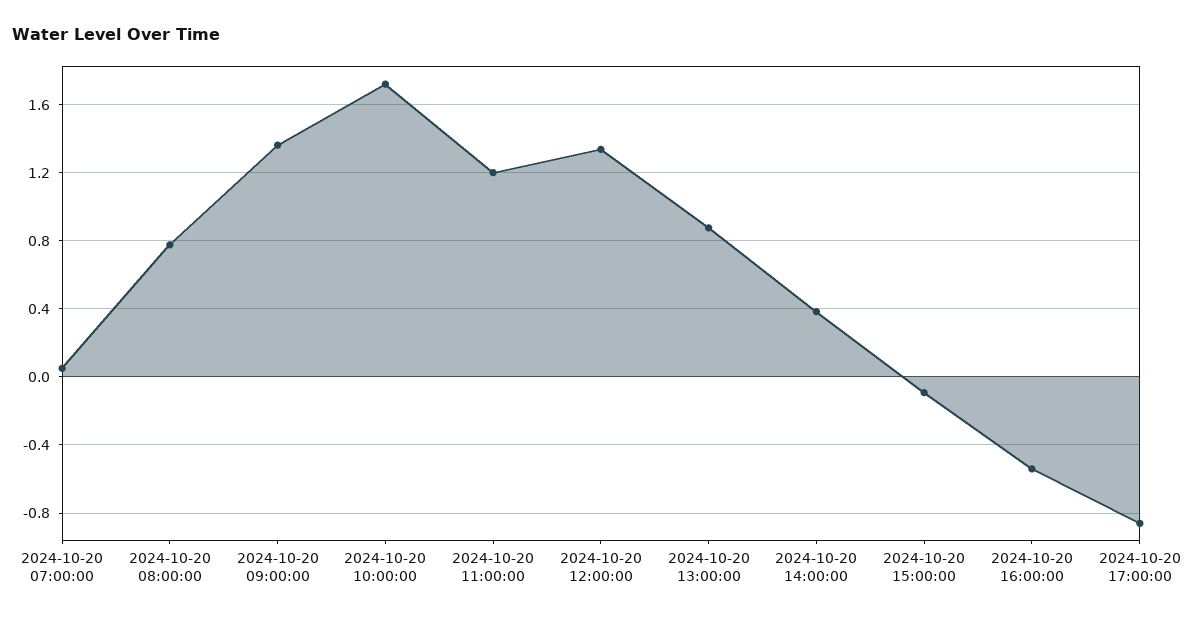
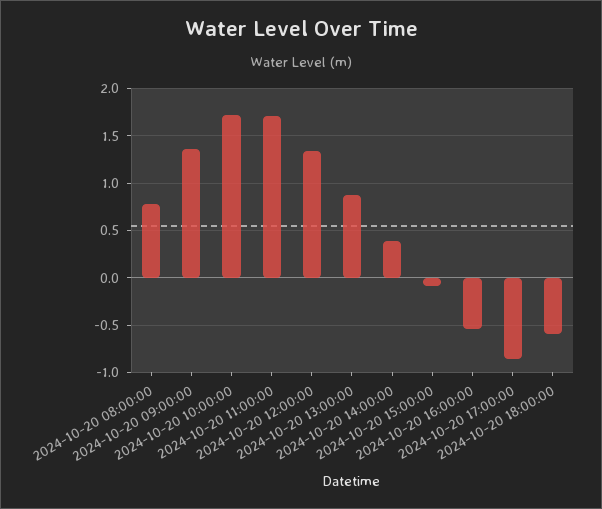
2024-10-20 07:00:00: 0.05 -> none
2024-10-20 11:00:00: 1.2 -> 1.7
2024-10-20 18:00:00: none -> -0.6

